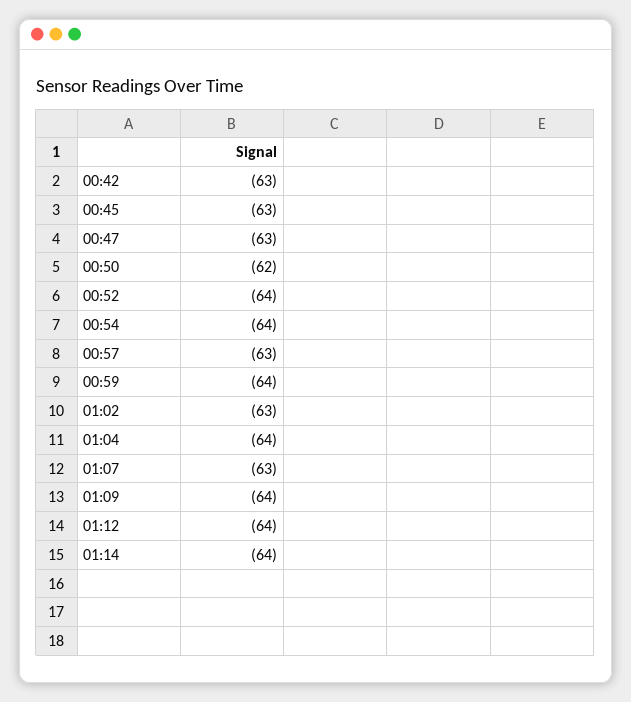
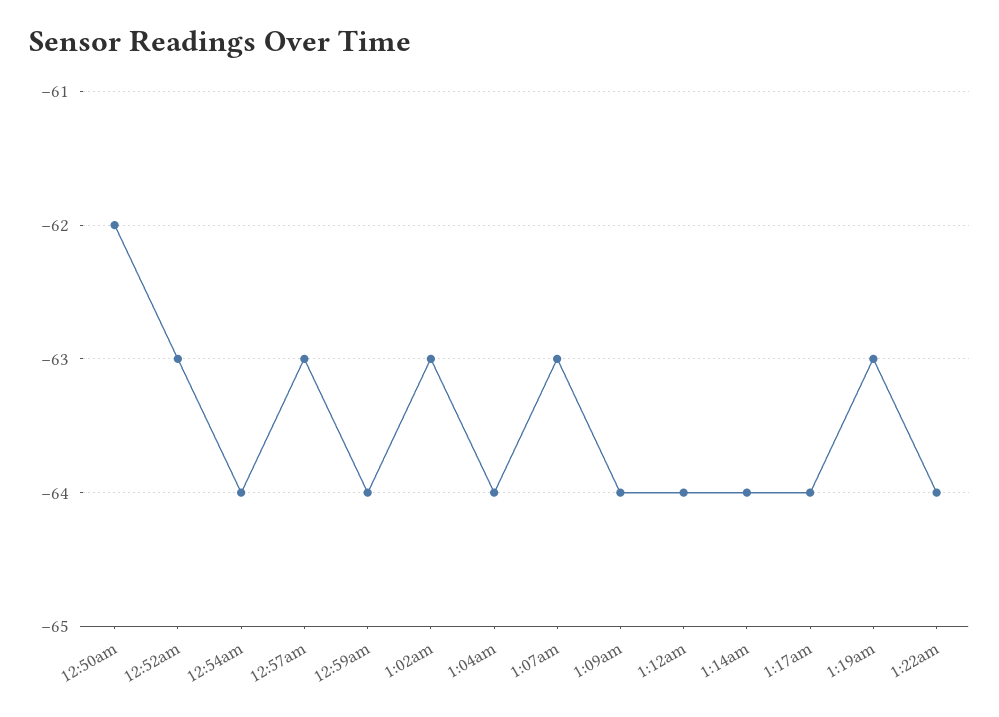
00:42: -63 -> none
00:45: -63 -> none
00:47: -63 -> none
00:52: -64 -> -63
1:17am: none -> -64
1:19am: none -> -63
1:22am: none -> -64

